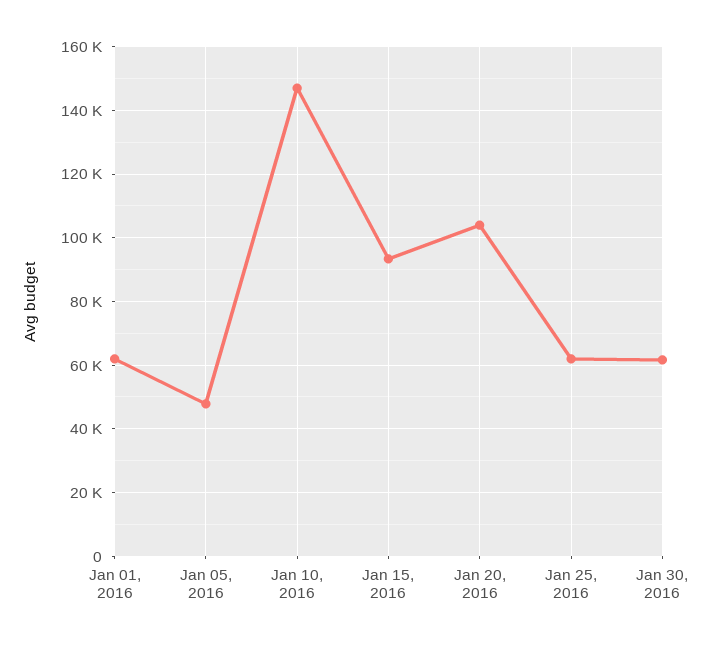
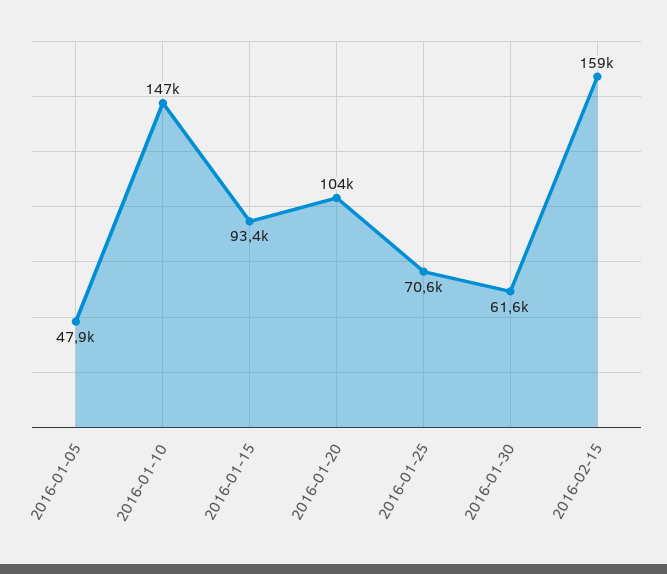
Jan 01, 2016: 62000 -> none
Jan 25, 2016: 62000 -> 70600
2016-02-15: none -> 159000

